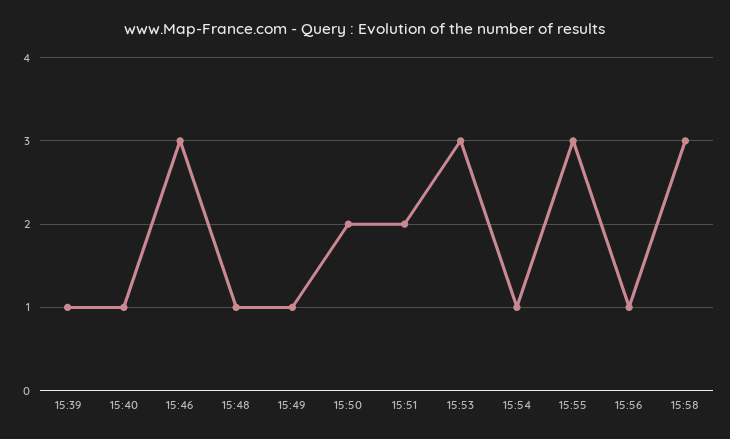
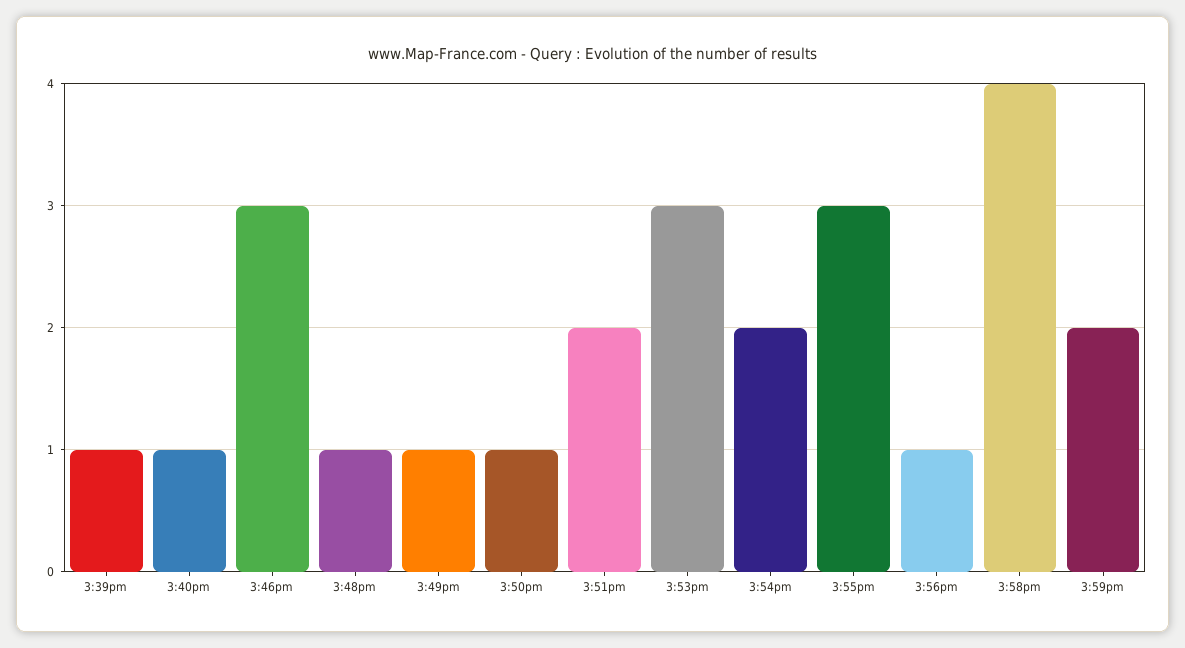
15:50: 2 -> 1
15:54: 1 -> 2
15:58: 3 -> 4
3:59pm: none -> 2

